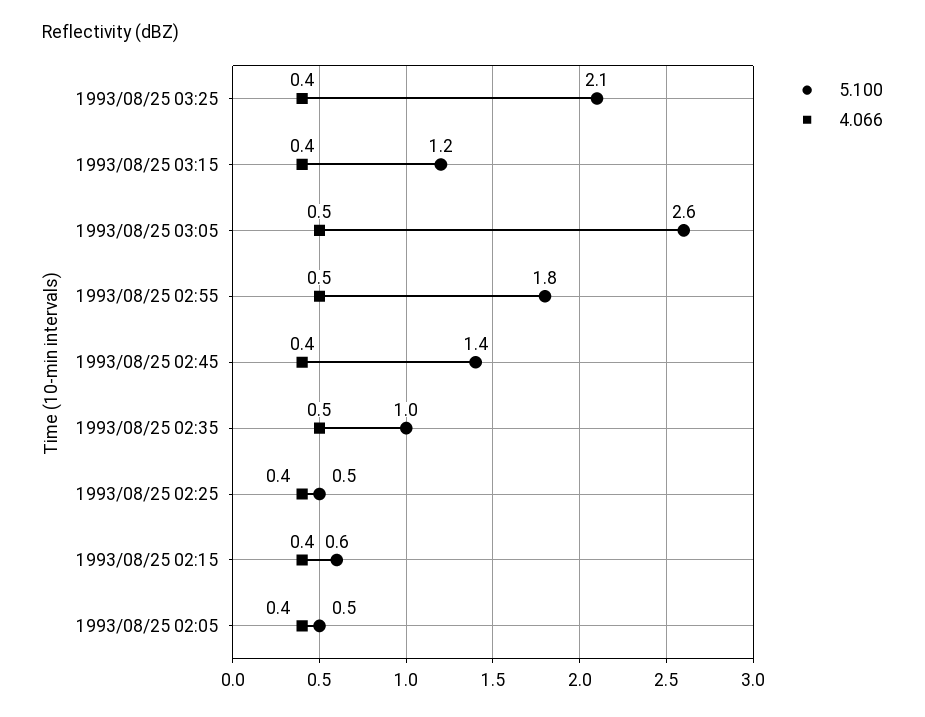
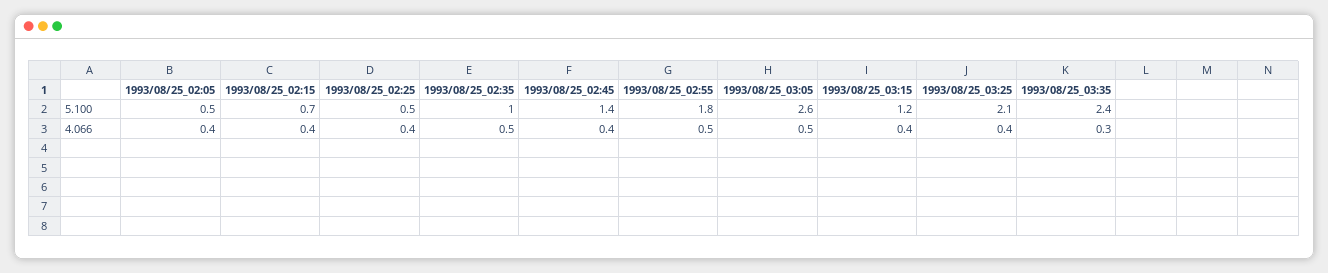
5.100, 1993/08/25 02:15: 0.6 -> 0.7
5.100, 1993/08/25_03:35: none -> 2.4
4.066, 1993/08/25_03:35: none -> 0.3

